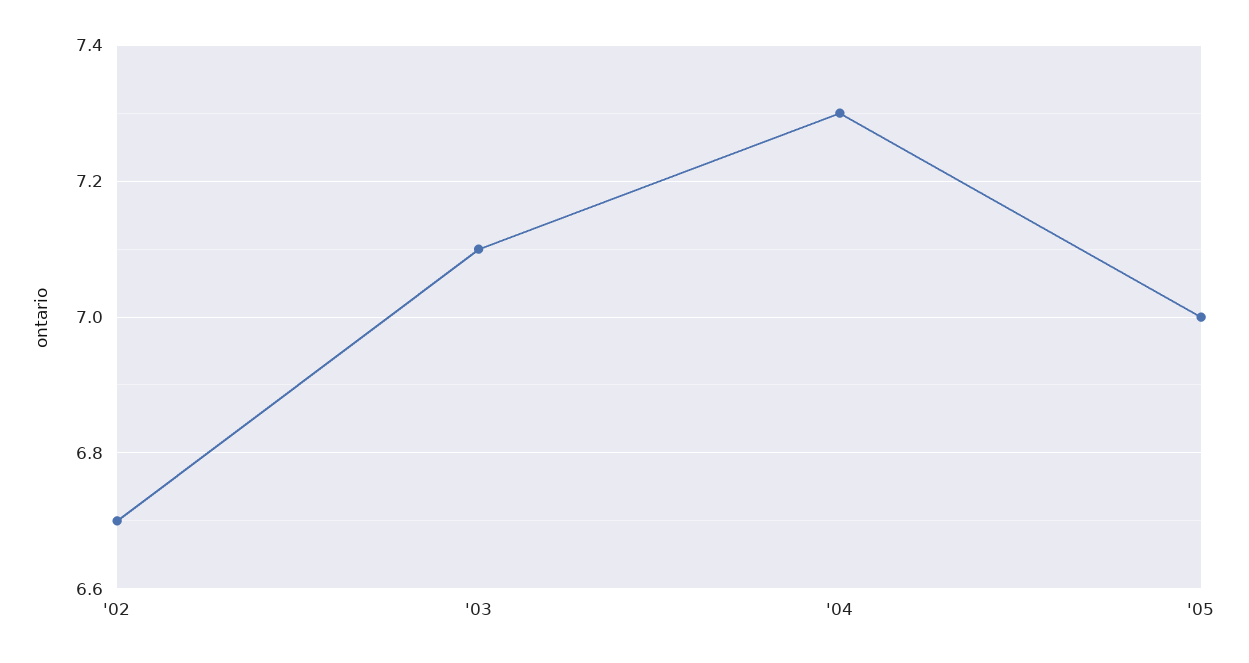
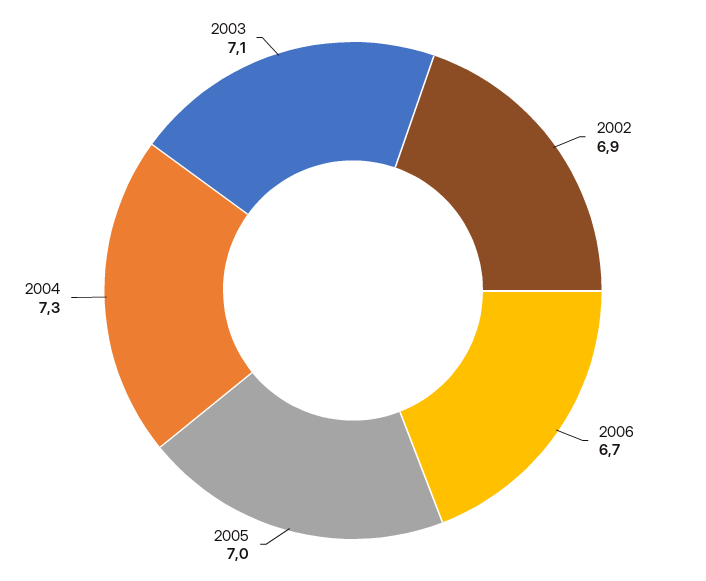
'02: 6.7 -> 6.9
2006: none -> 6.7

